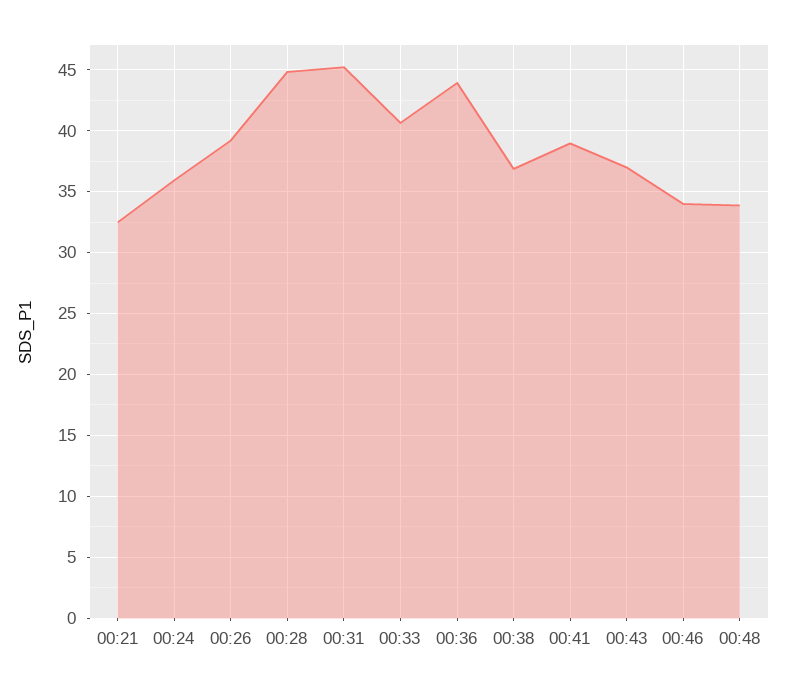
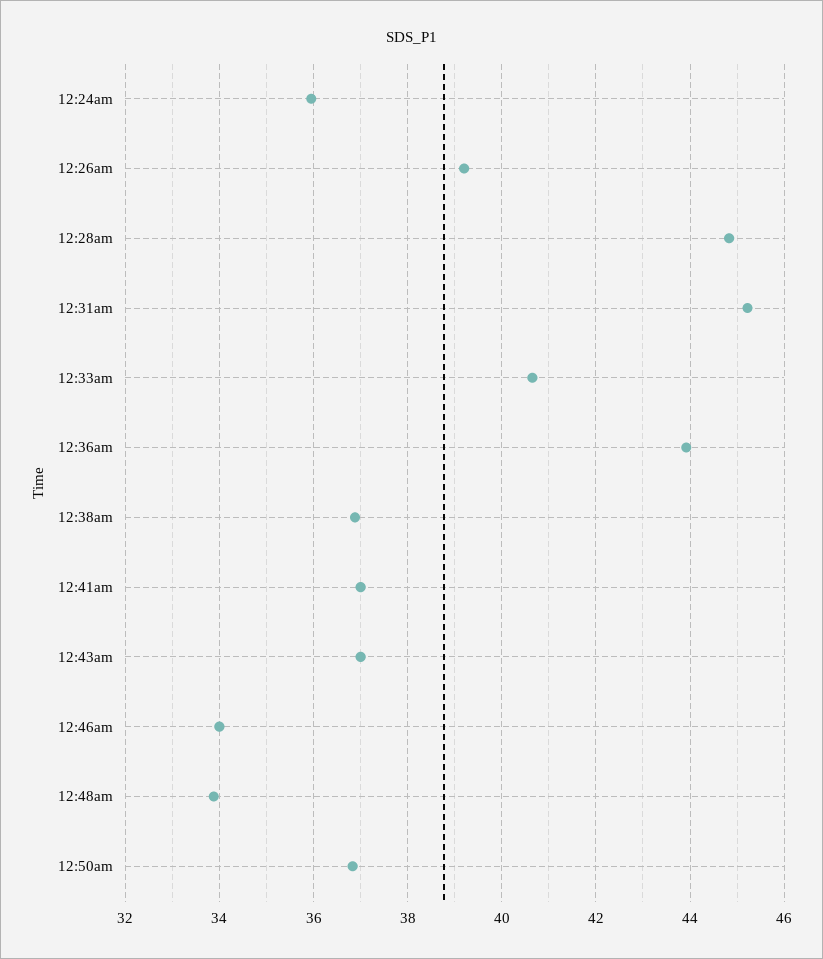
00:21: 32.5 -> none
00:41: 39 -> 37
12:50am: none -> 36.8

